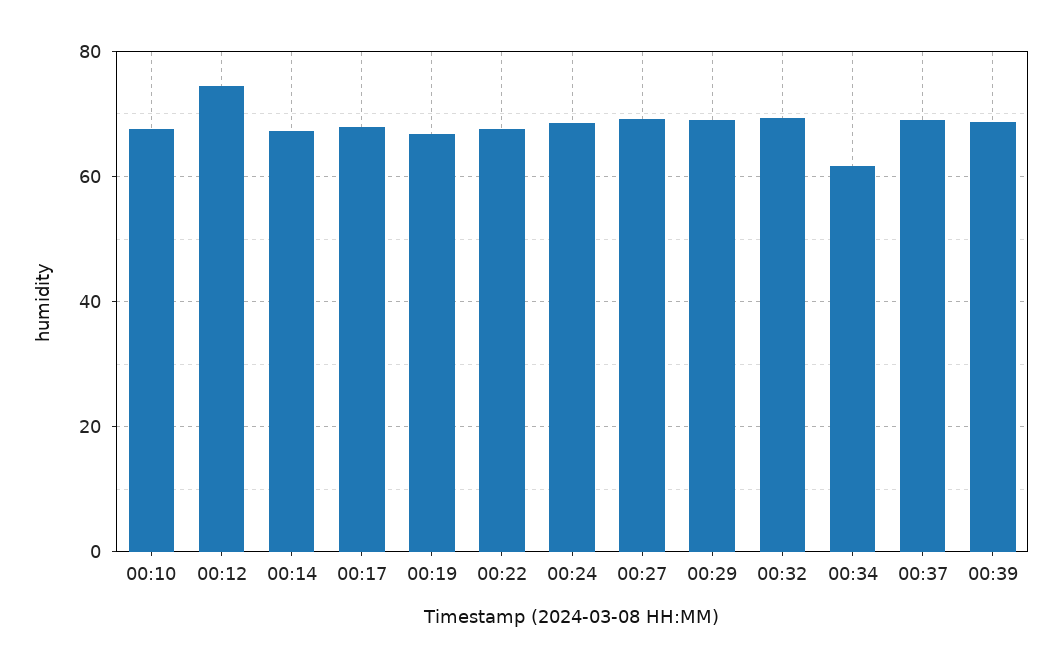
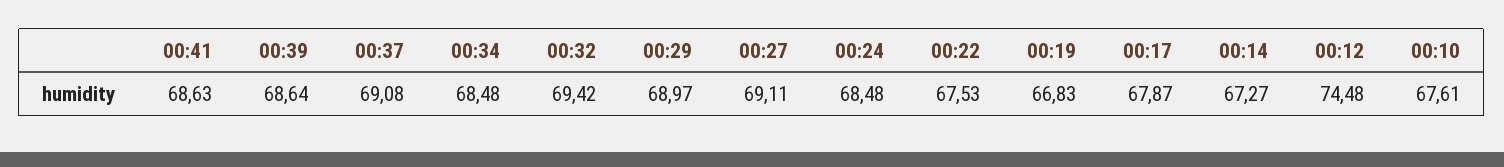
00:34: 62 -> 68.48
00:41: none -> 68.63

